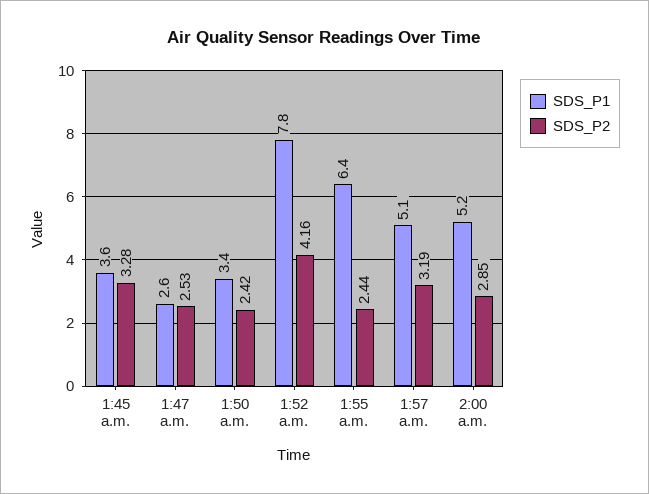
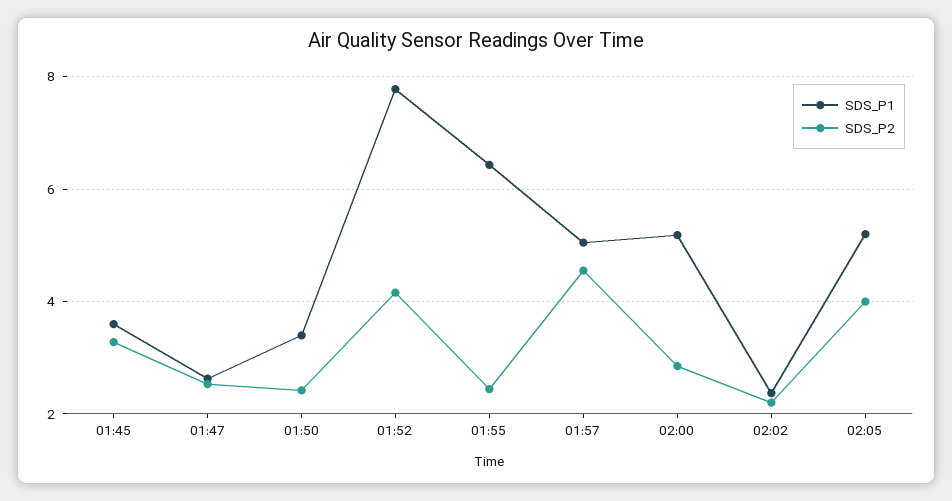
SDS_P2, 1:57 a.m.: 3.19 -> 4.6
SDS_P1, 02:02: none -> 2.4
SDS_P2, 02:02: none -> 2.2
SDS_P1, 02:05: none -> 5.2
SDS_P2, 02:05: none -> 4

